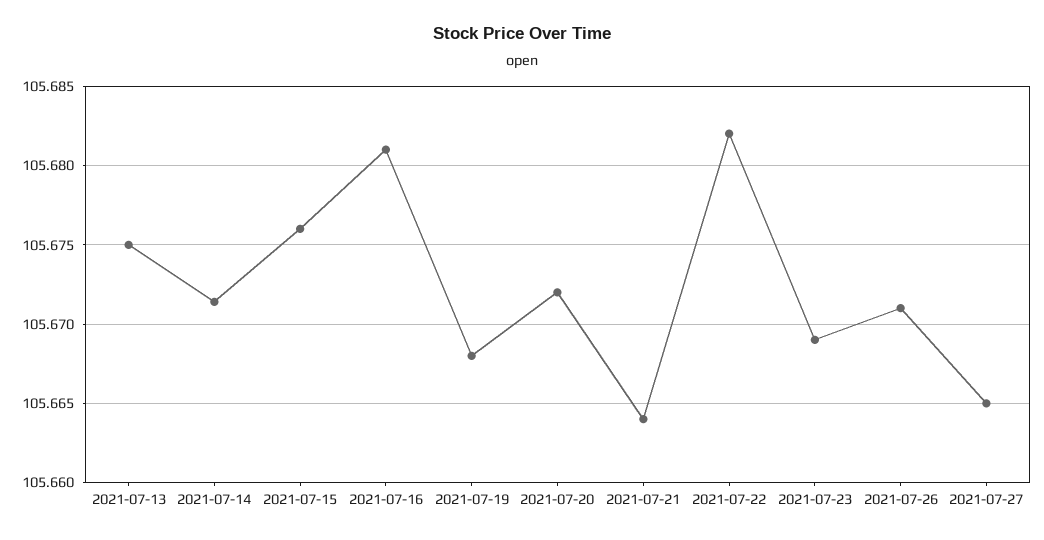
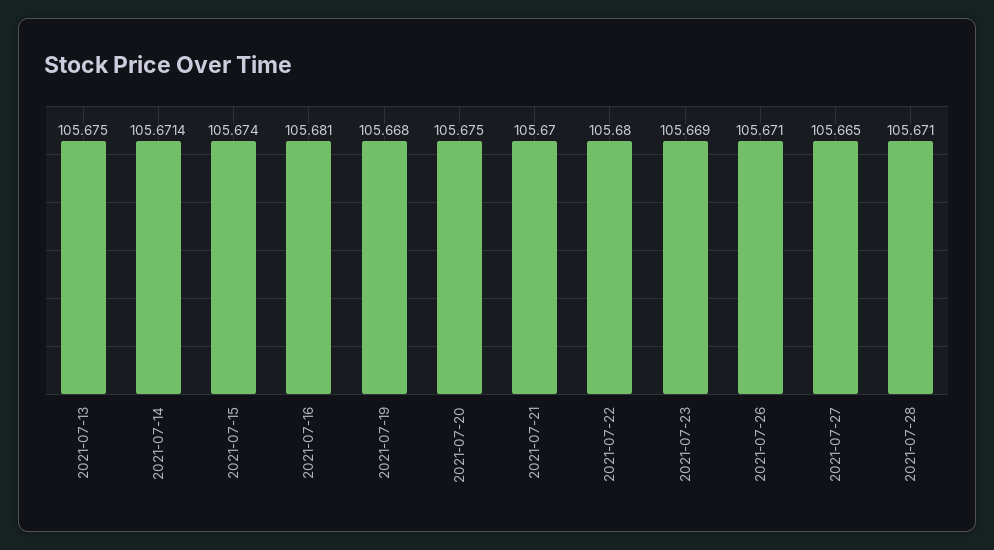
2021-07-15: 105.676 -> 105.674
2021-07-20: 105.672 -> 105.675
2021-07-21: 105.664 -> 105.67
2021-07-22: 105.682 -> 105.68
2021-07-28: none -> 105.671

